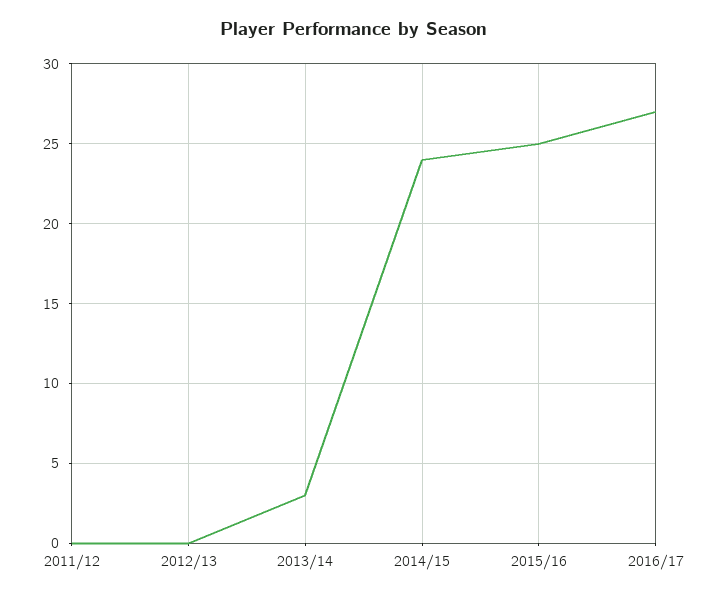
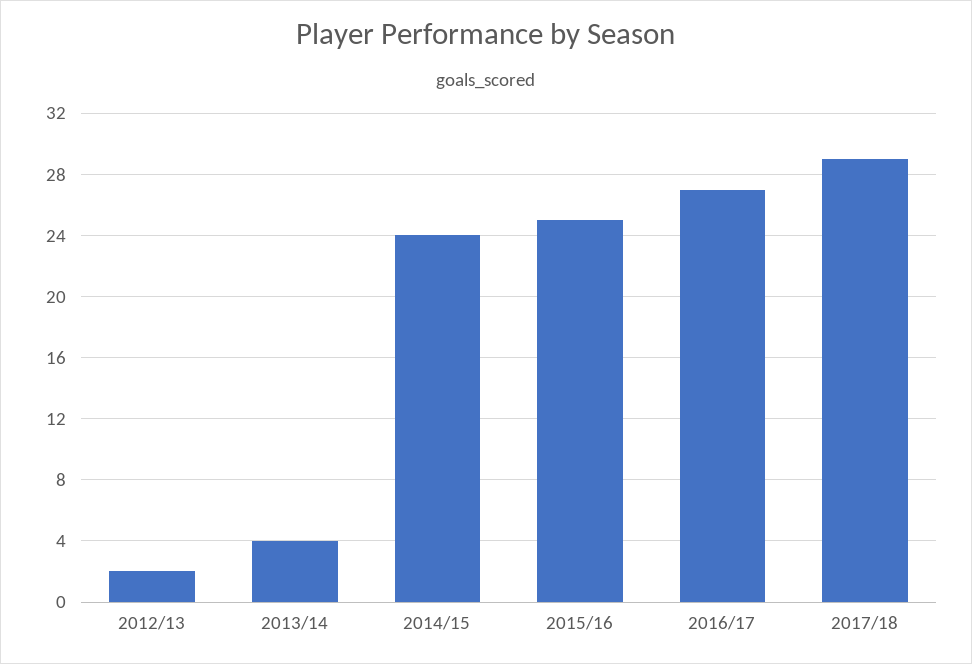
2011/12: 0 -> none
2012/13: 0 -> 2
2013/14: 3 -> 4
2017/18: none -> 29

